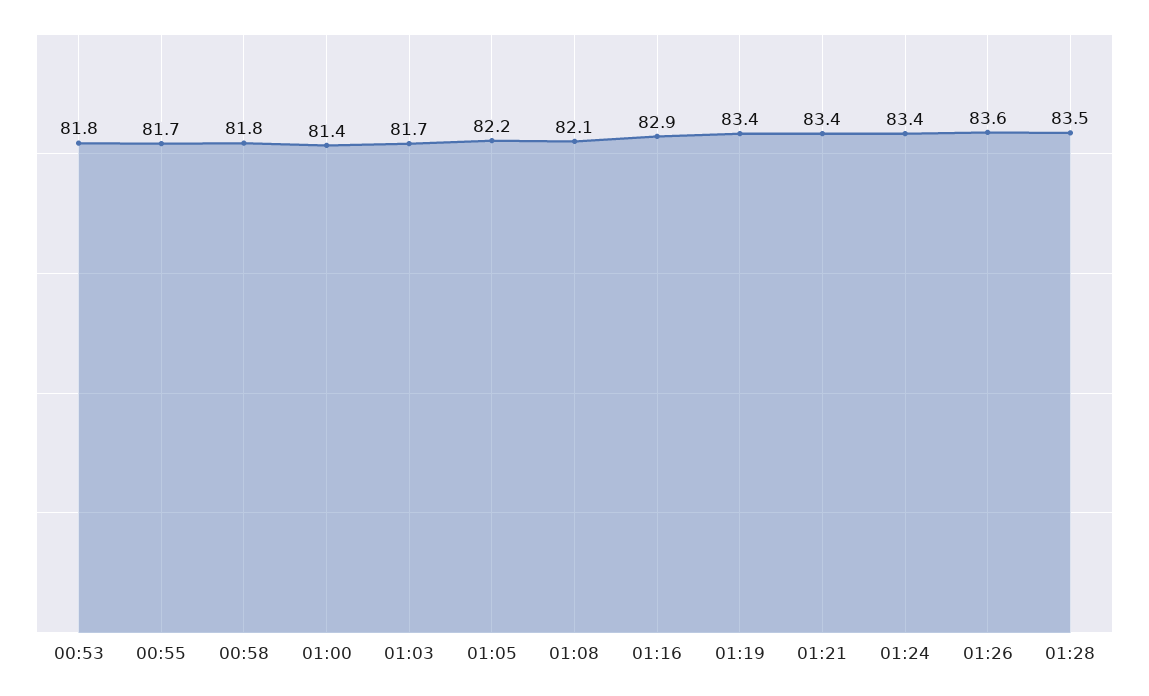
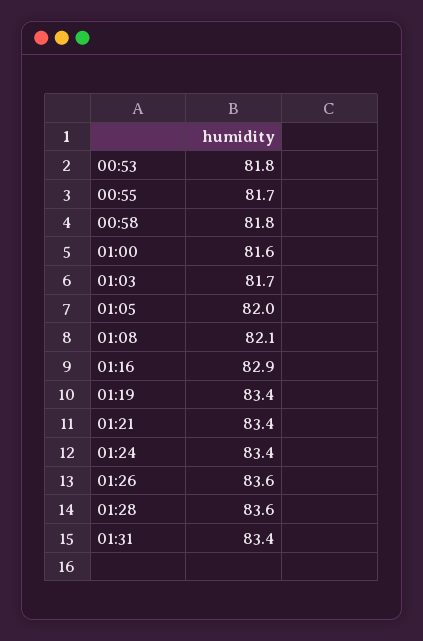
01:00: 81.4 -> 81.6
01:05: 82.2 -> 82
01:28: 83.5 -> 83.6
01:31: none -> 83.4

